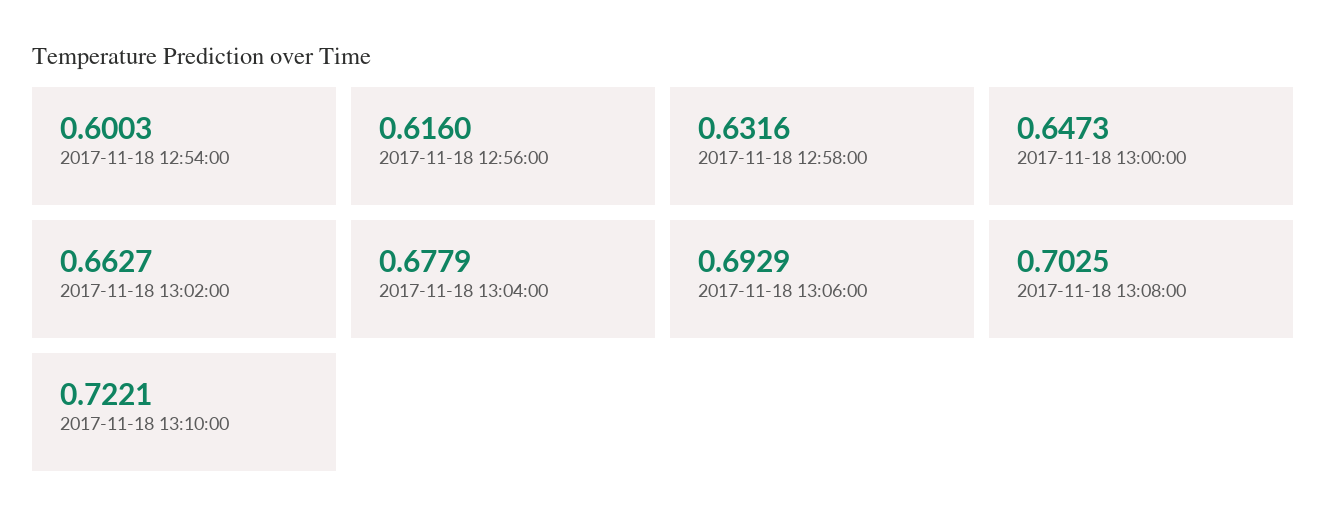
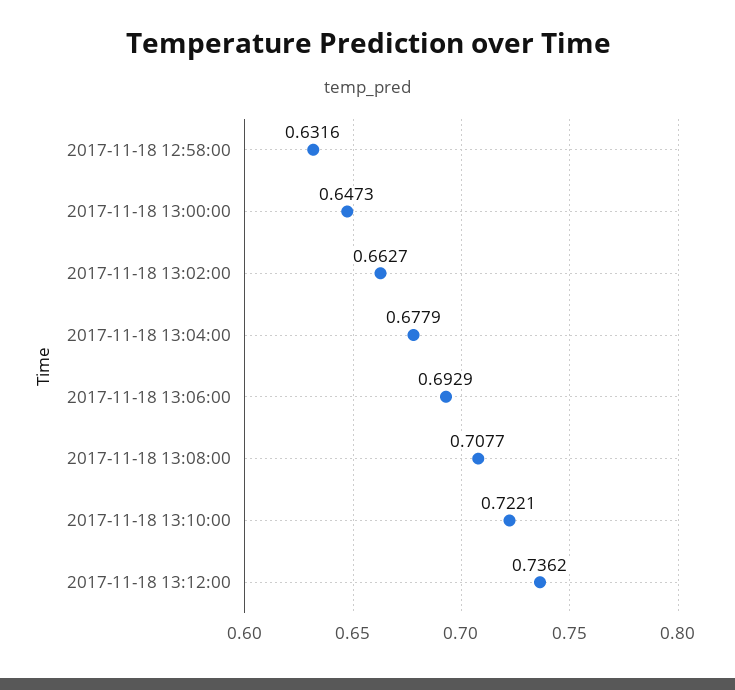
2017-11-18 12:54:00: 0.6003 -> none
2017-11-18 12:56:00: 0.616 -> none
2017-11-18 13:08:00: 0.7025 -> 0.7077
2017-11-18 13:12:00: none -> 0.7362

